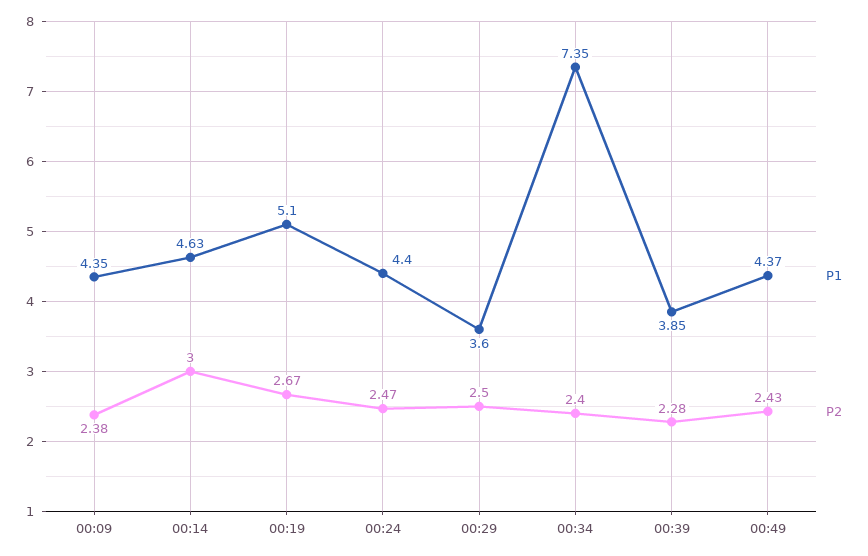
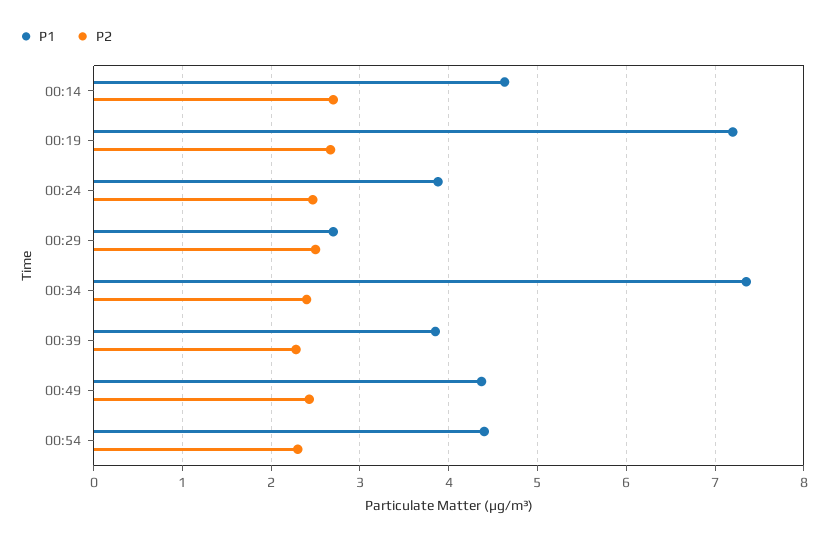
P1, 00:09: 4.35 -> none
P2, 00:09: 2.38 -> none
P2, 00:14: 3 -> 2.7
P1, 00:19: 5.1 -> 7.2
P1, 00:24: 4.4 -> 3.9
P1, 00:29: 3.6 -> 2.7
P1, 00:54: none -> 4.4
P2, 00:54: none -> 2.3

